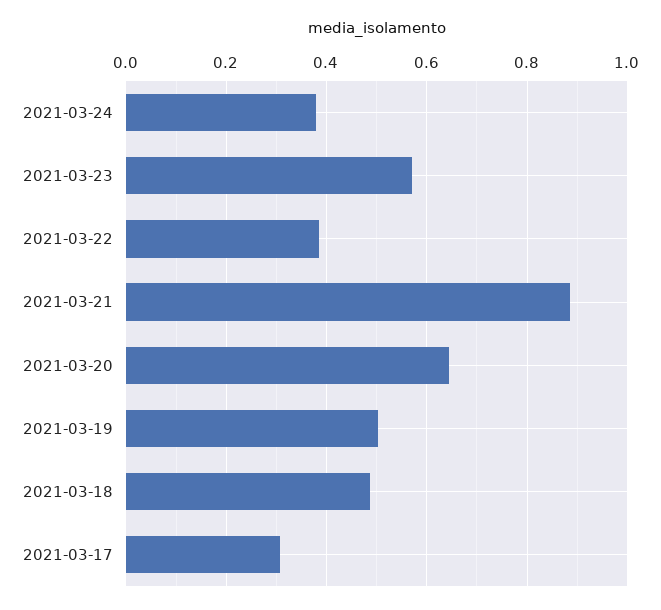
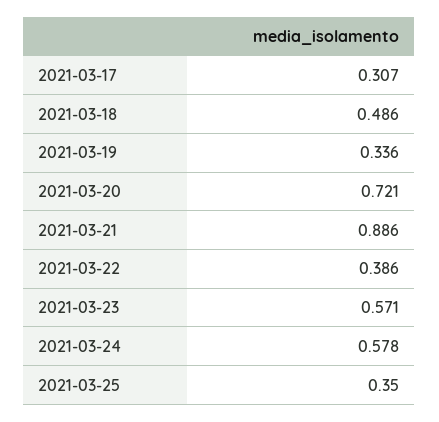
2021-03-24: 0.38 -> 0.578
2021-03-20: 0.64 -> 0.721
2021-03-19: 0.5 -> 0.336
2021-03-25: none -> 0.35

